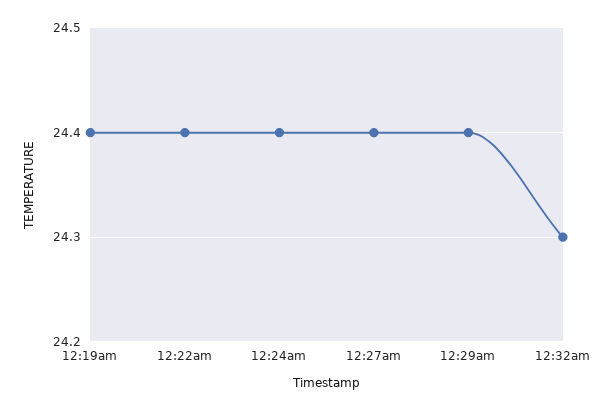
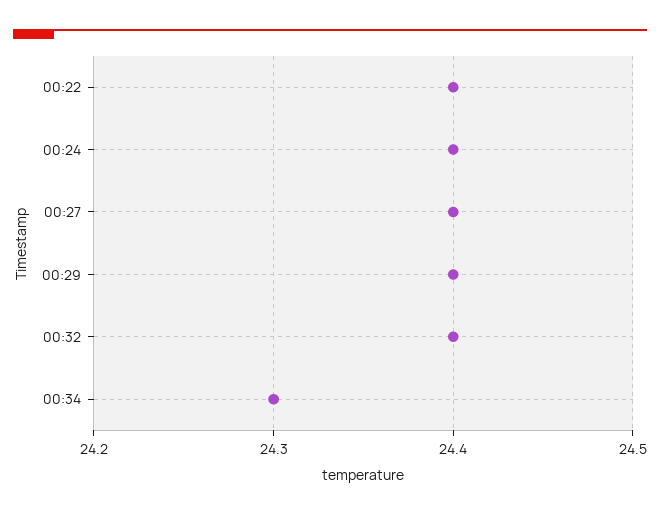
12:19am: 24.4 -> none
12:32am: 24.3 -> 24.4
00:34: none -> 24.3

